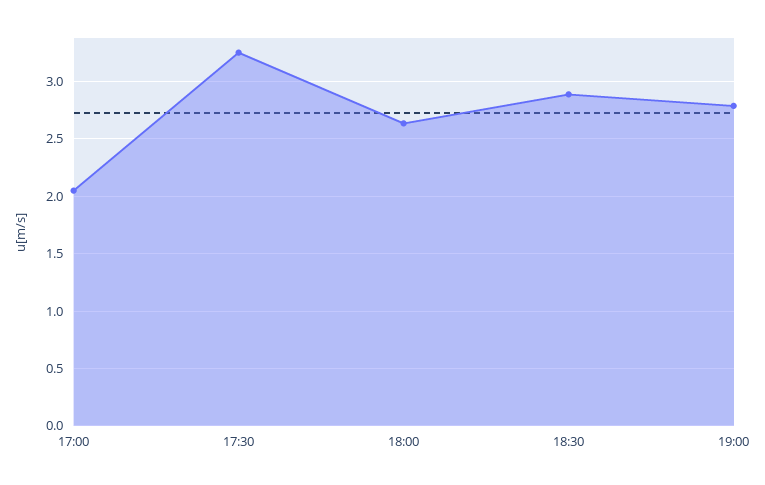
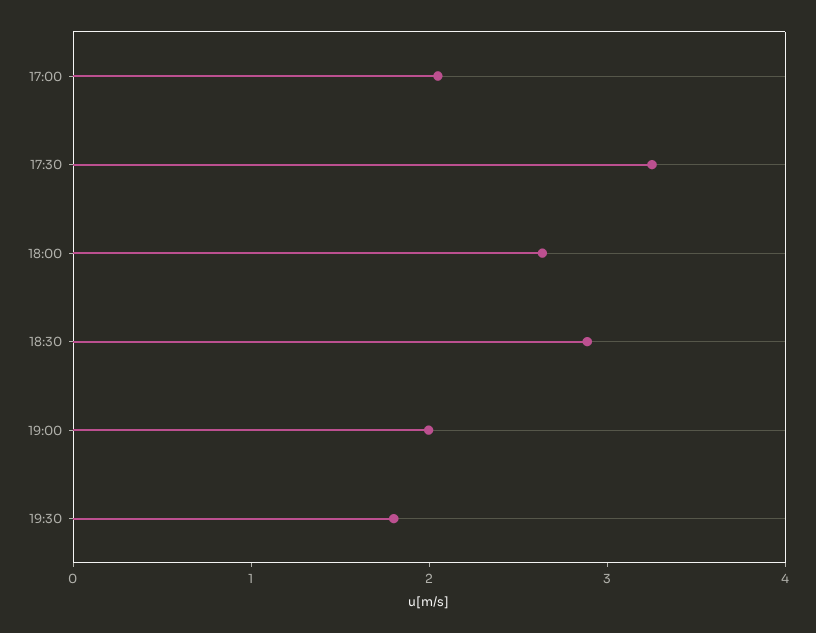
19:00: 2.8 -> 2
19:30: none -> 1.8

